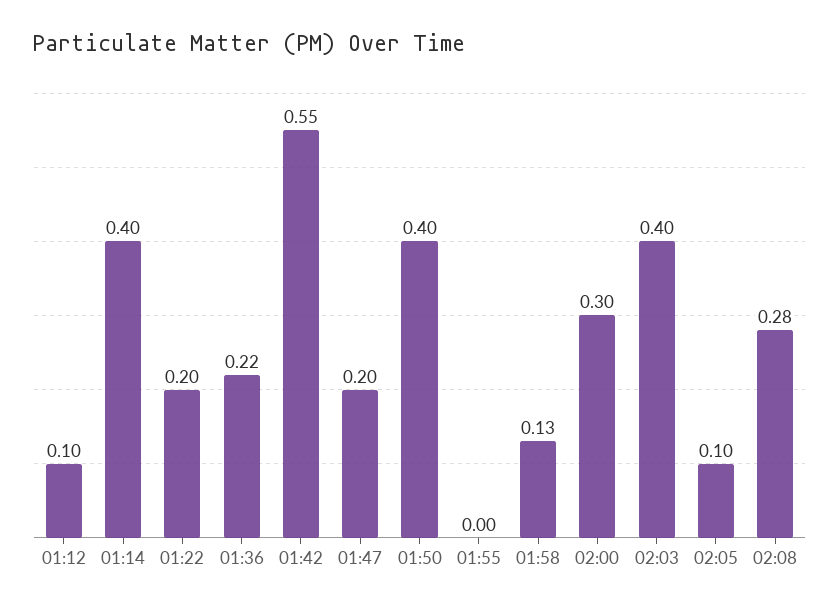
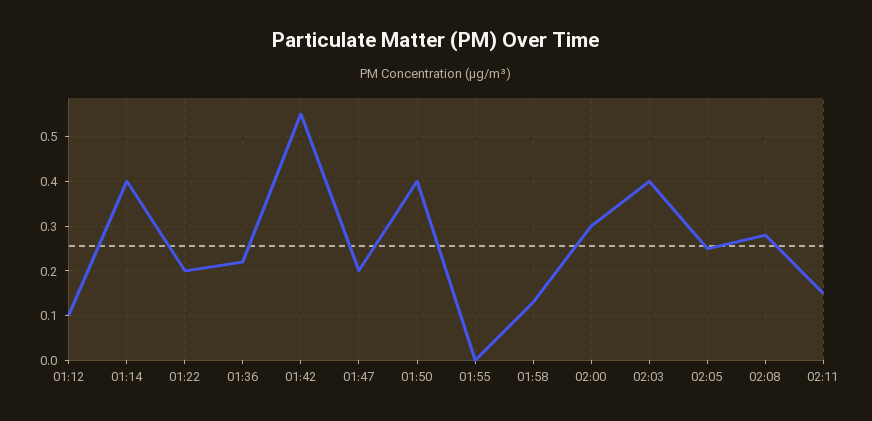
02:05: 0.1 -> 0.25
02:11: none -> 0.15

